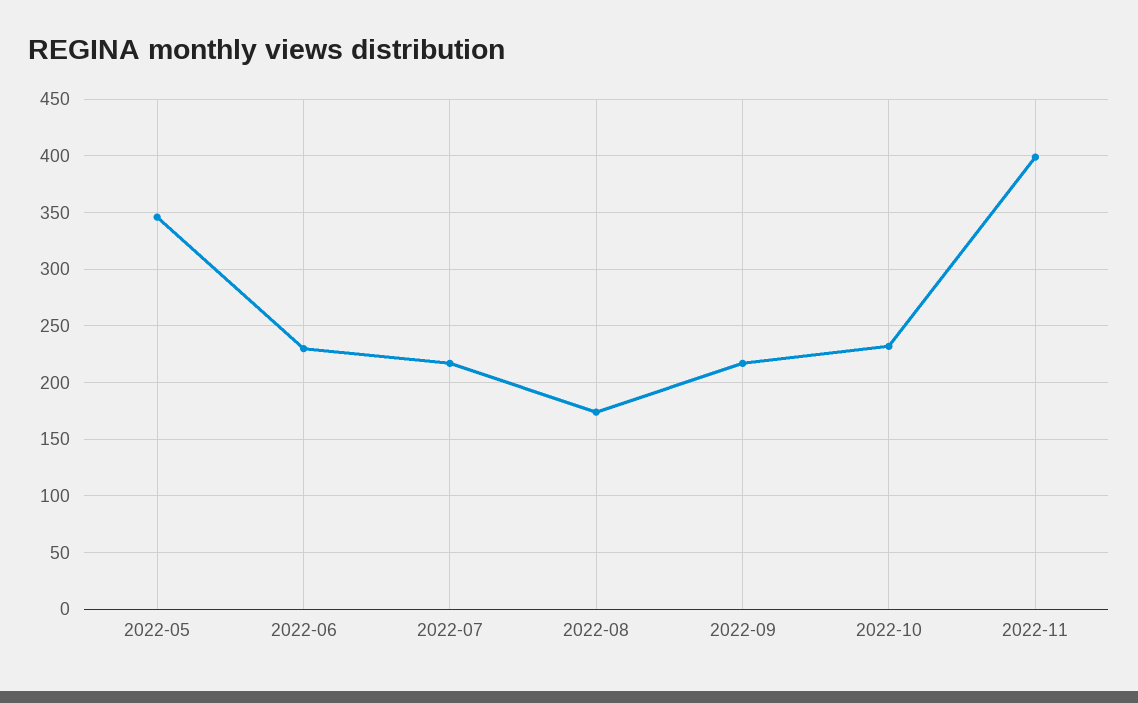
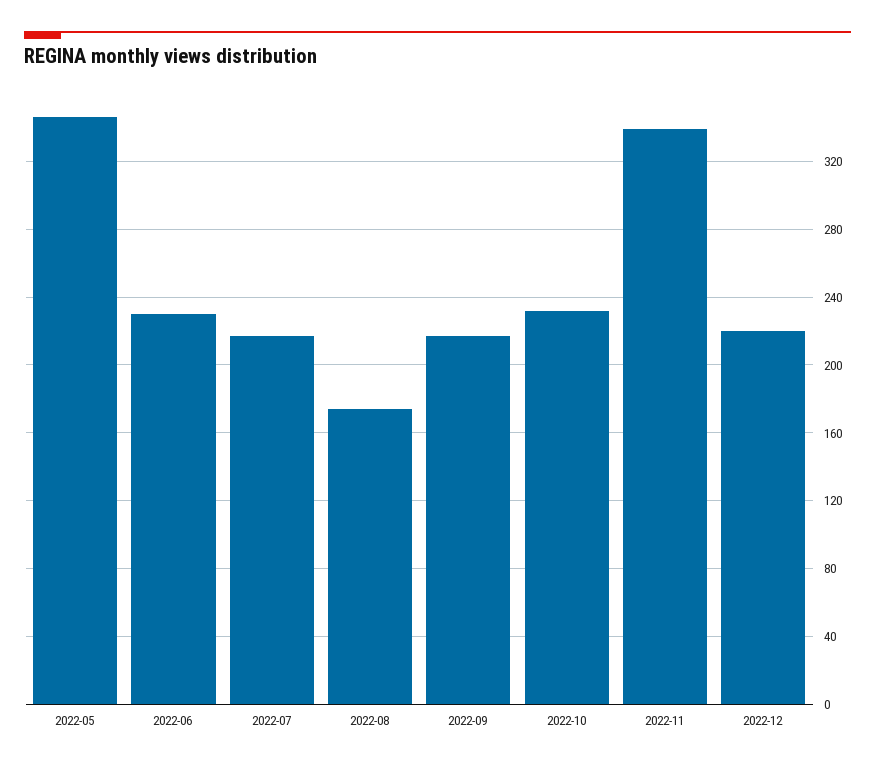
2022-11: 400 -> 340
2022-12: none -> 220

